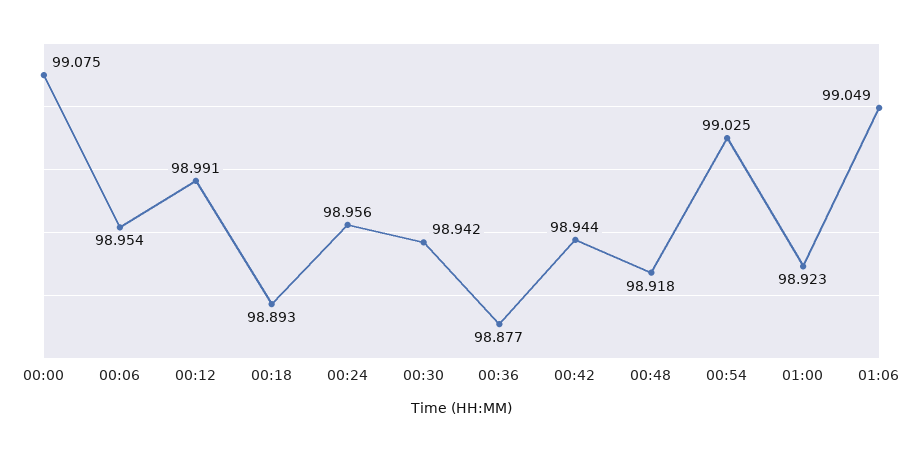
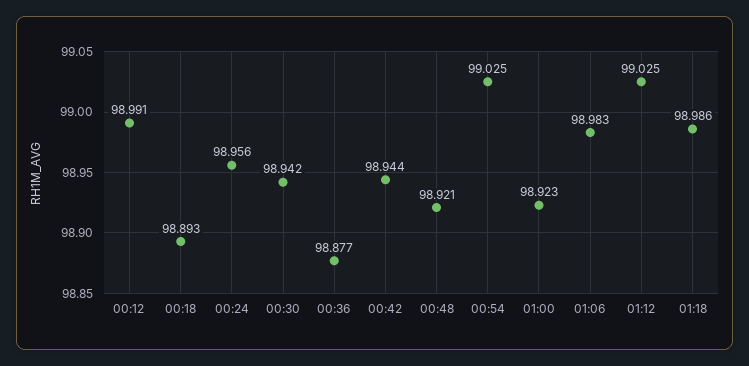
00:00: 99.075 -> none
00:06: 98.954 -> none
00:48: 98.918 -> 98.921
01:06: 99.049 -> 98.983
01:12: none -> 99.025
01:18: none -> 98.986

